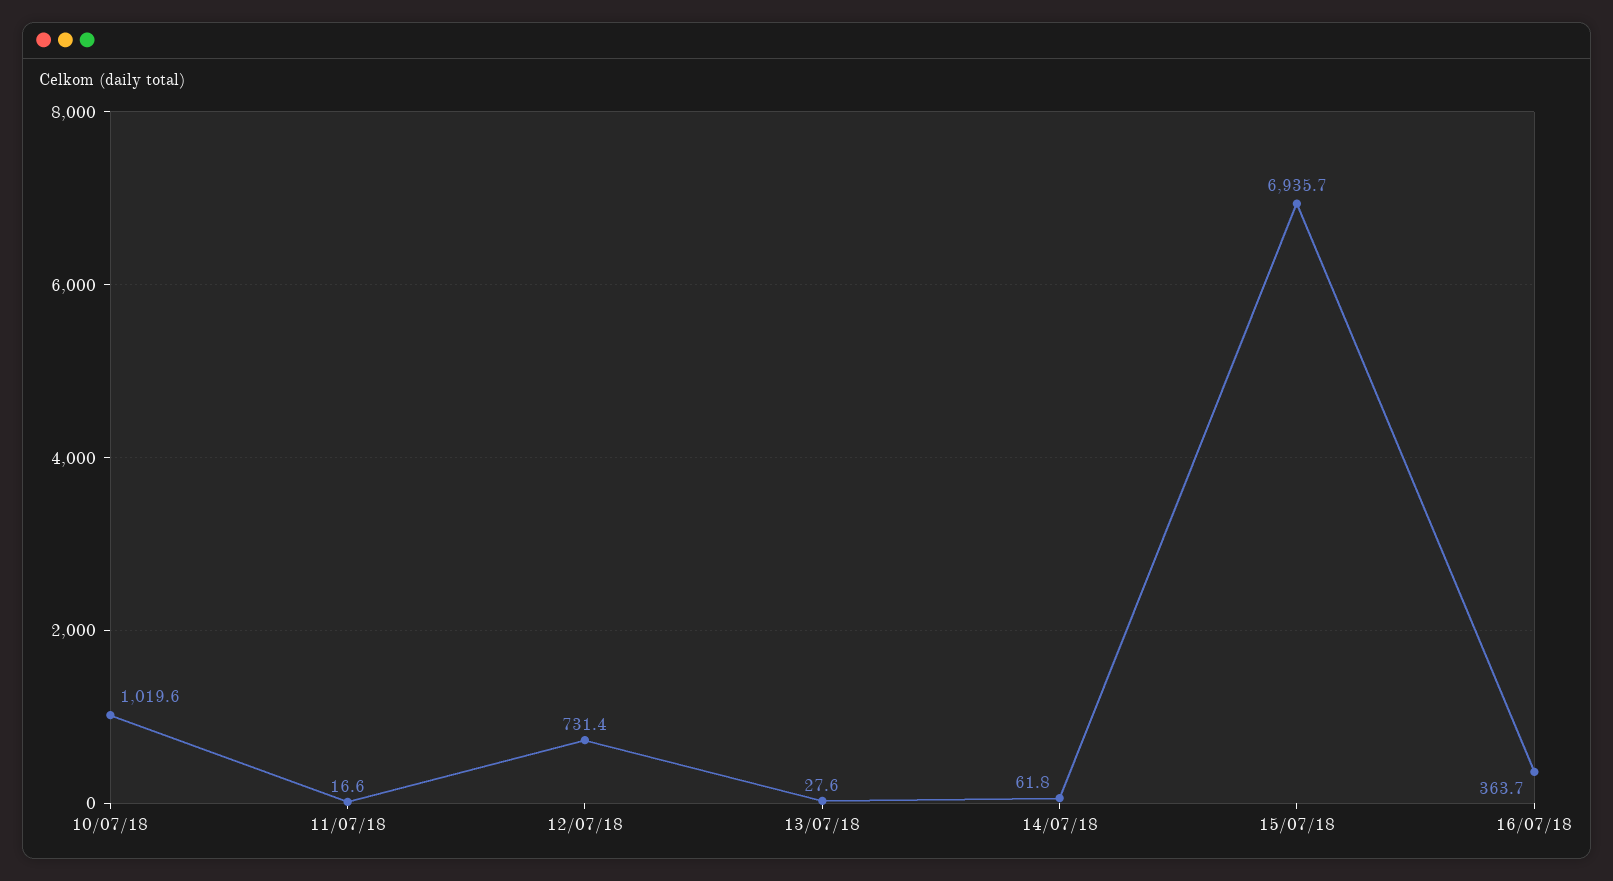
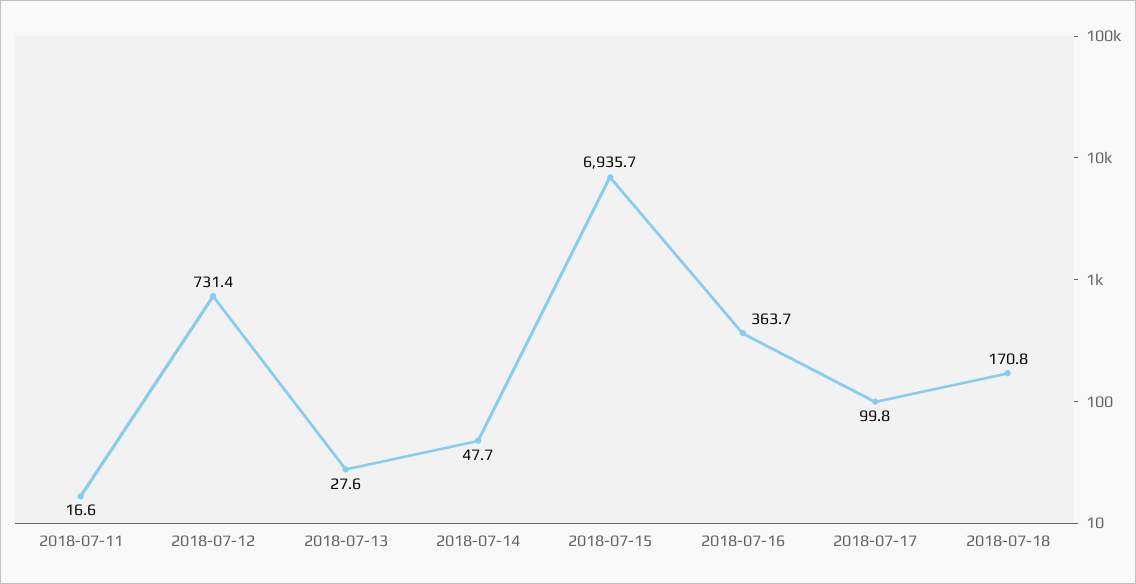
10/07/18: 1019.6 -> none
14/07/18: 61.8 -> 47.7
2018-07-17: none -> 99.8
2018-07-18: none -> 170.8

